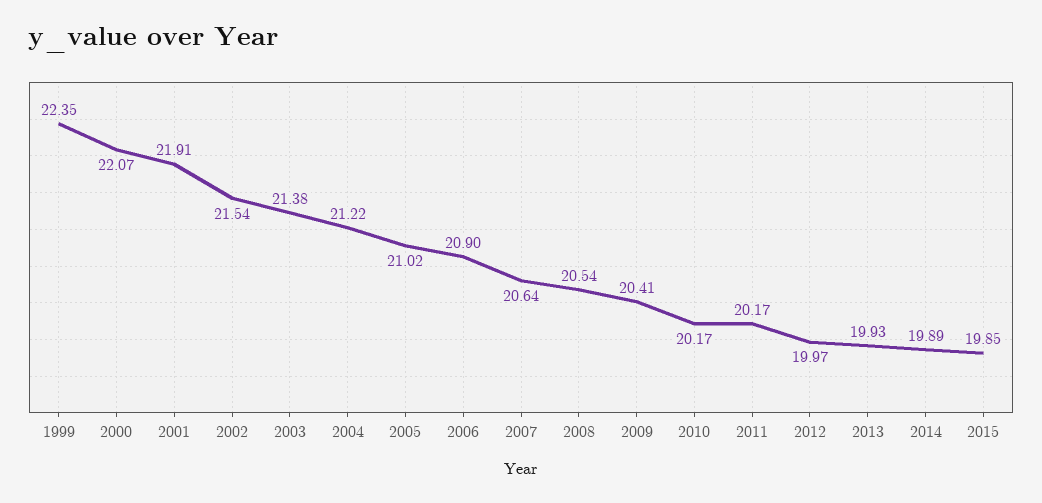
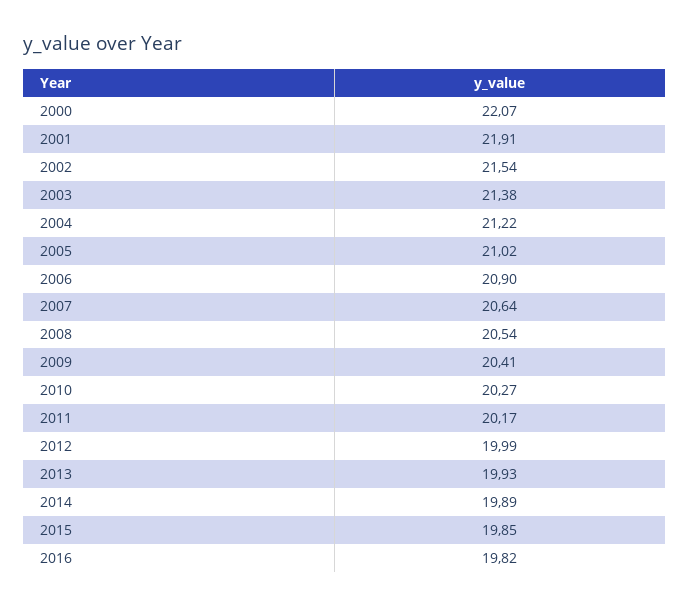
1999: 22.35 -> none
2010: 20.17 -> 20.27
2012: 19.97 -> 19.99
2016: none -> 19.82

